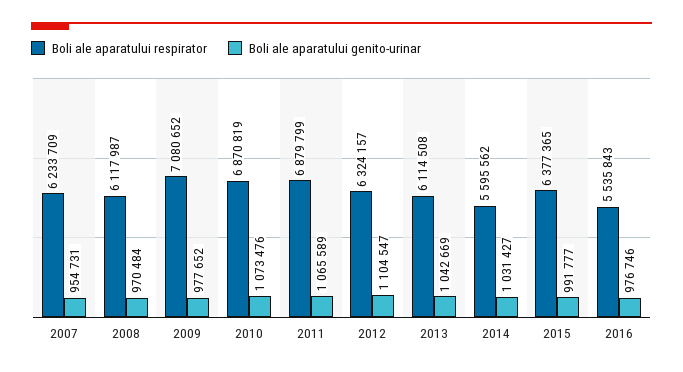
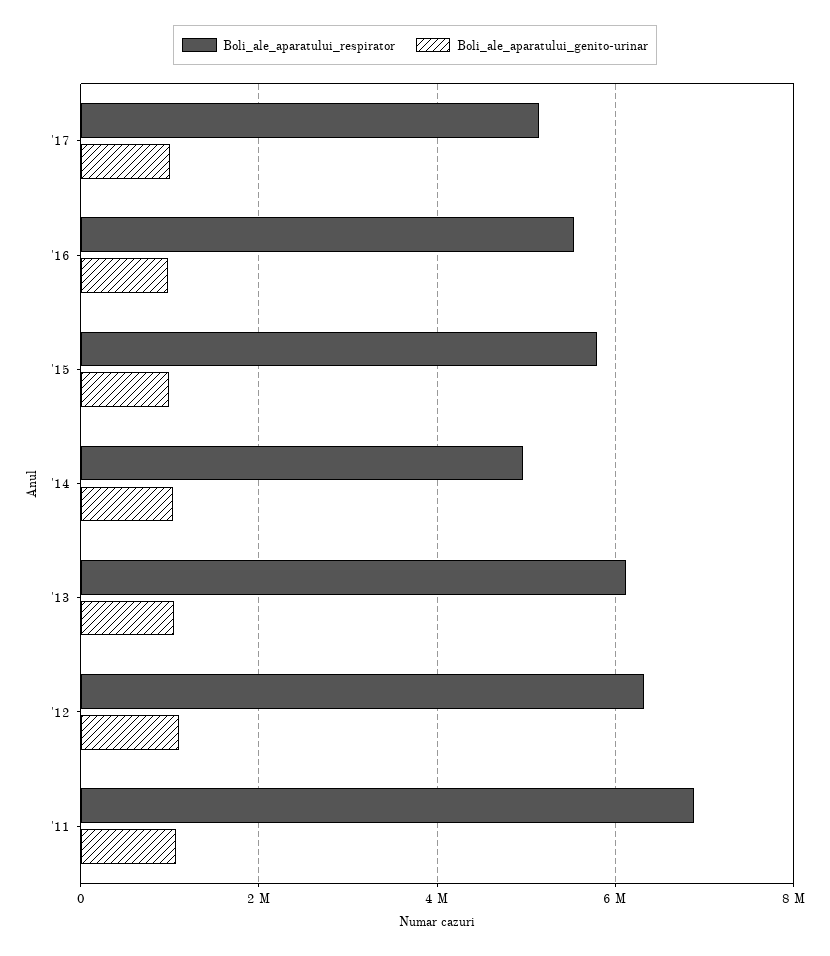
Boli ale aparatului respirator, 2007: 6233709 -> none
Boli ale aparatului genito-urinar, 2007: 954731 -> none
Boli ale aparatului respirator, 2008: 6117987 -> none
Boli ale aparatului genito-urinar, 2008: 970484 -> none
Boli ale aparatului respirator, 2009: 7080652 -> none
Boli ale aparatului genito-urinar, 2009: 977652 -> none
Boli ale aparatului respirator, 2010: 6870819 -> none
Boli ale aparatului genito-urinar, 2010: 1073476 -> none
Boli ale aparatului respirator, 2014: 5595562 -> 5000000
Boli ale aparatului respirator, 2015: 6377365 -> 5800000
Boli ale aparatului respirator, '17: none -> 5200000
Boli ale aparatului genito-urinar, '17: none -> 1000000

